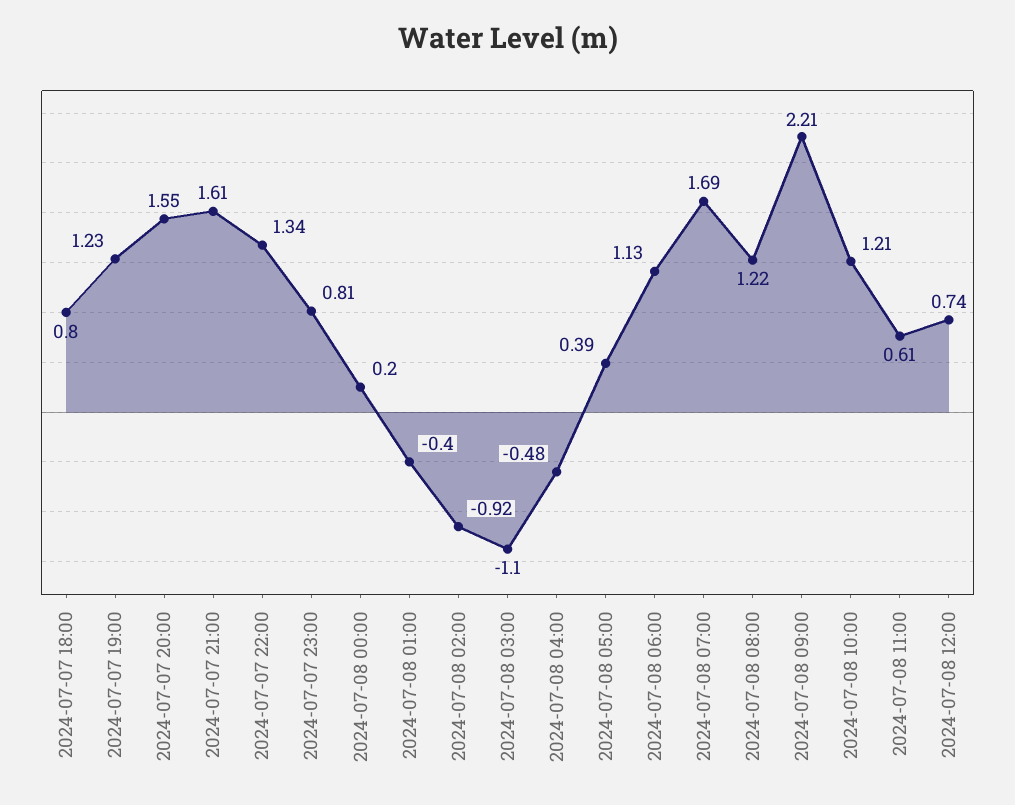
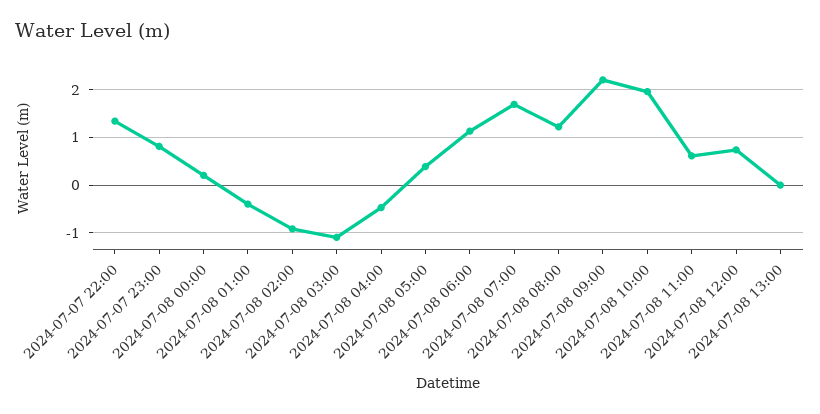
2024-07-07 18:00: 0.8 -> none
2024-07-07 19:00: 1.23 -> none
2024-07-07 20:00: 1.55 -> none
2024-07-07 21:00: 1.61 -> none
2024-07-08 10:00: 1.21 -> 2
2024-07-08 13:00: none -> 0

